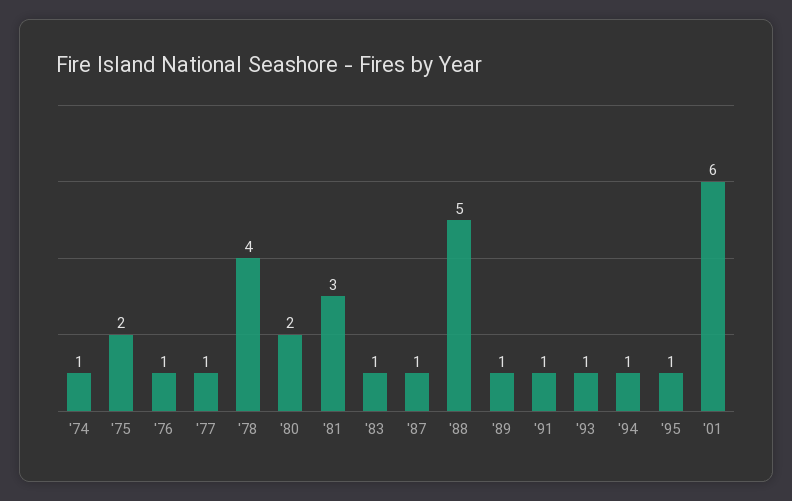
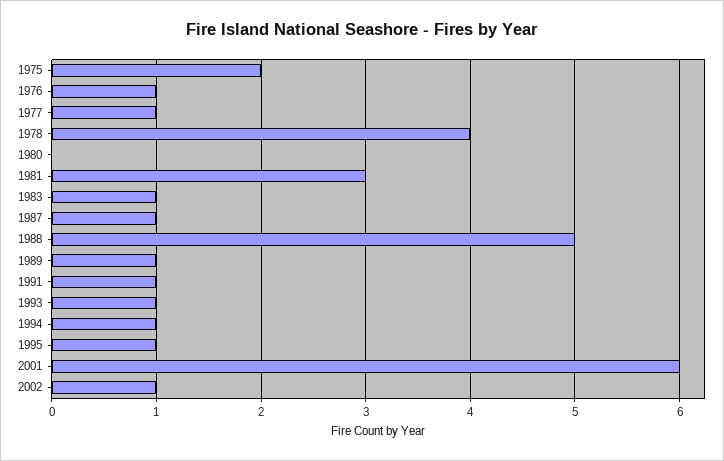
'74: 1 -> none
'80: 2 -> 0
2002: none -> 1

